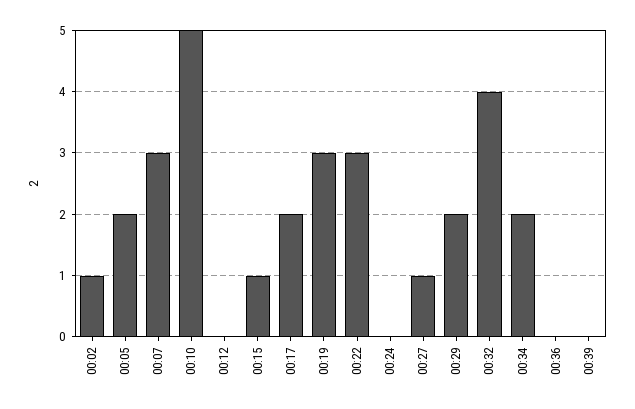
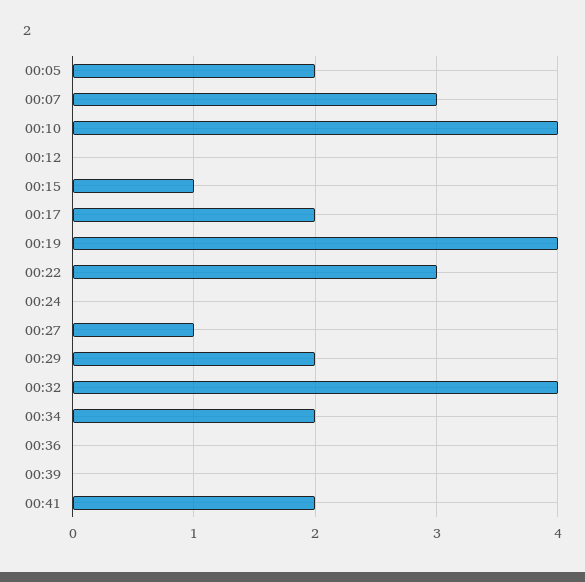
00:02: 1 -> none
00:10: 5 -> 4
00:19: 3 -> 4
00:41: none -> 2

